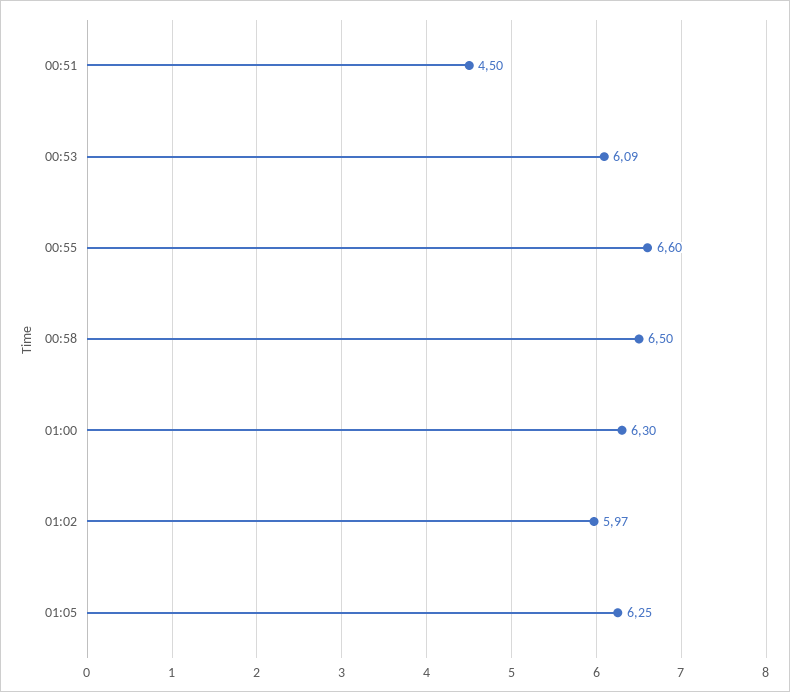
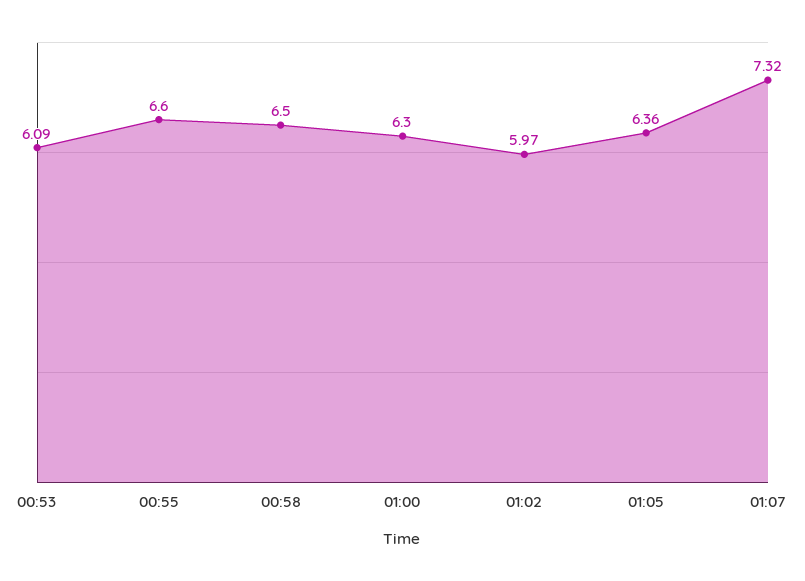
00:51: 4.5 -> none
01:05: 6.25 -> 6.36
01:07: none -> 7.32

